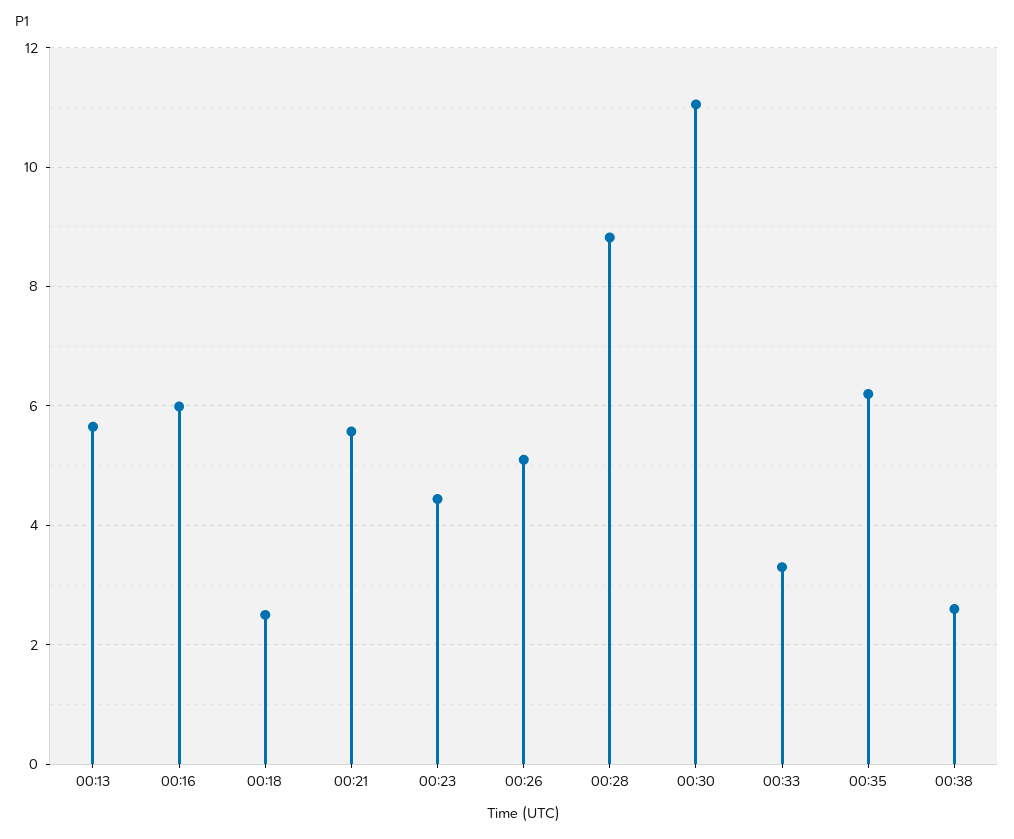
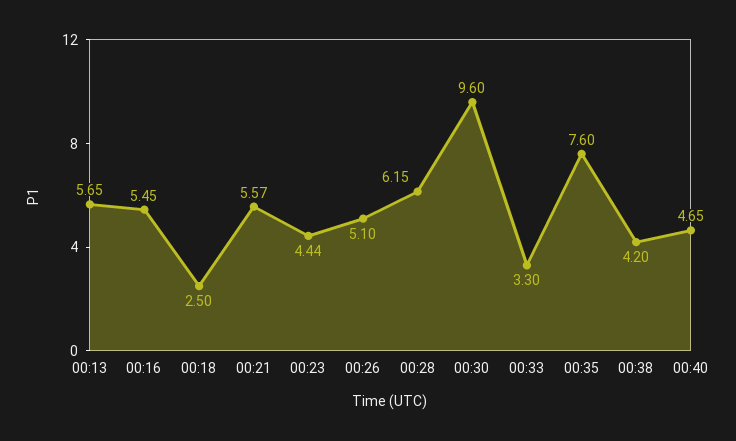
00:16: 6 -> 5.45
00:28: 8.8 -> 6.15
00:30: 11 -> 9.6
00:35: 6.2 -> 7.6
00:38: 2.6 -> 4.2
00:40: none -> 4.65

